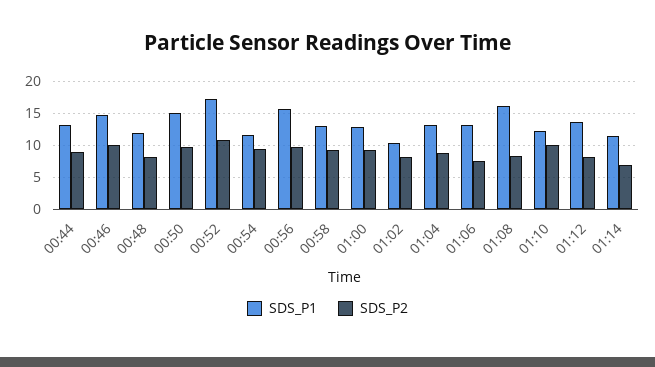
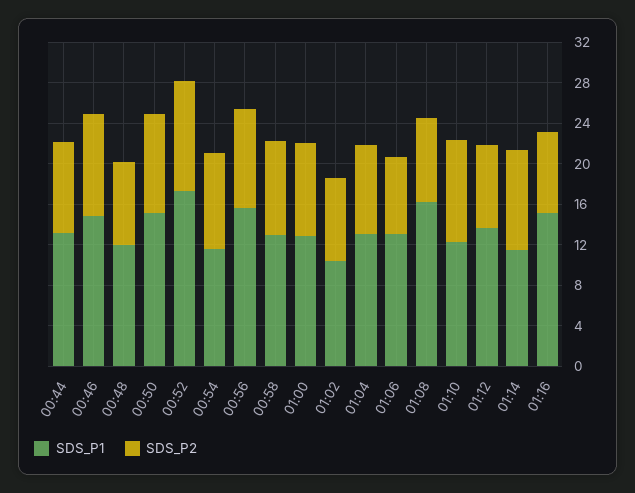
SDS_P2, 01:14: 7 -> 10
SDS_P1, 01:16: none -> 15
SDS_P2, 01:16: none -> 8

